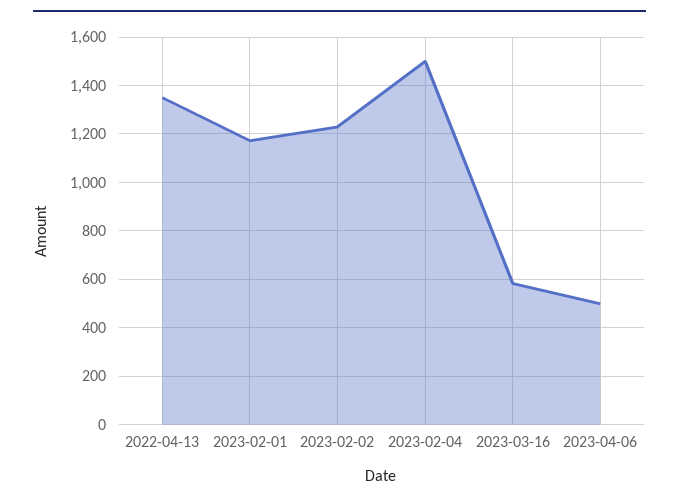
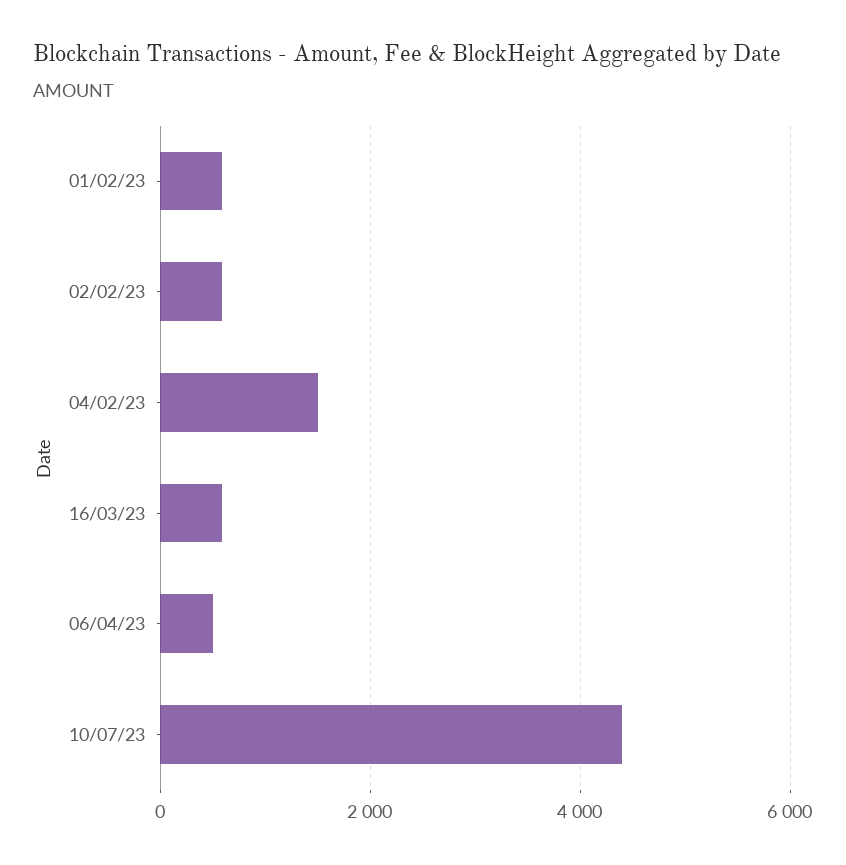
2022-04-13: 1350 -> none
2023-02-01: 1175 -> 600
2023-02-02: 1225 -> 600
10/07/23: none -> 4400

